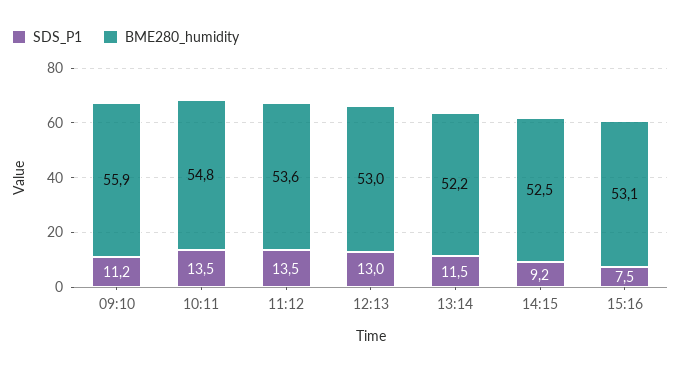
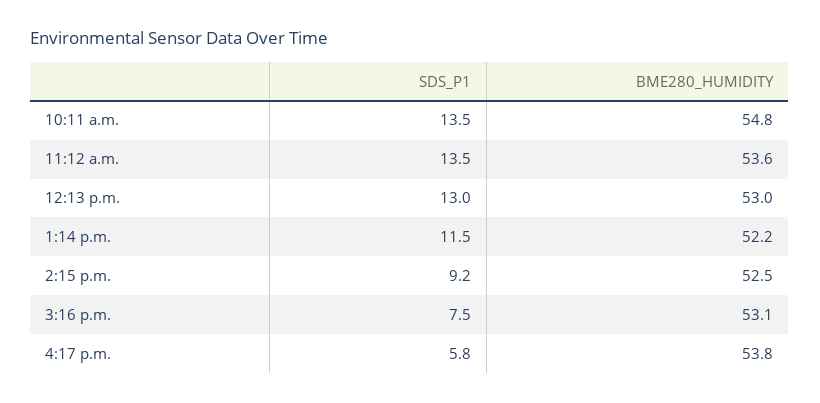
SDS_P1, 09:10: 11.2 -> none
BME280_humidity, 09:10: 55.9 -> none
SDS_P1, 4:17 p.m.: none -> 5.8
BME280_humidity, 4:17 p.m.: none -> 53.8

